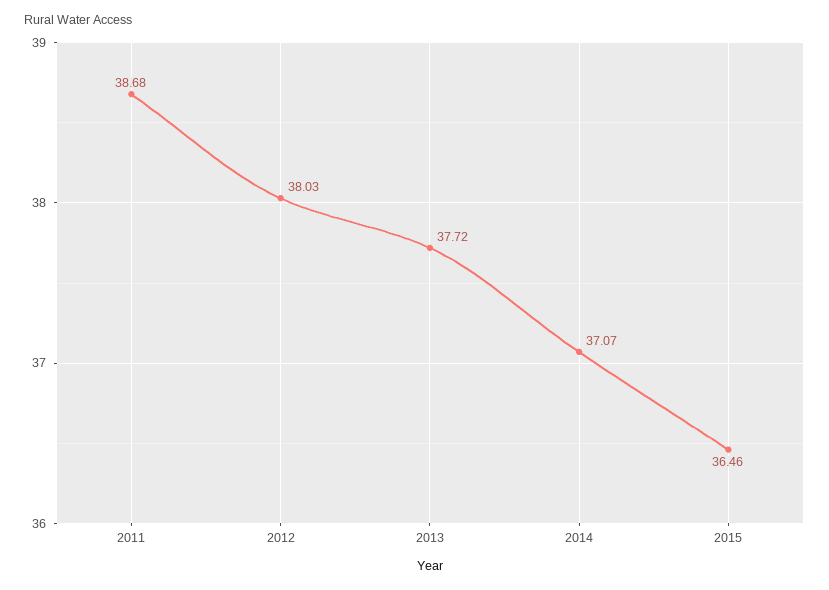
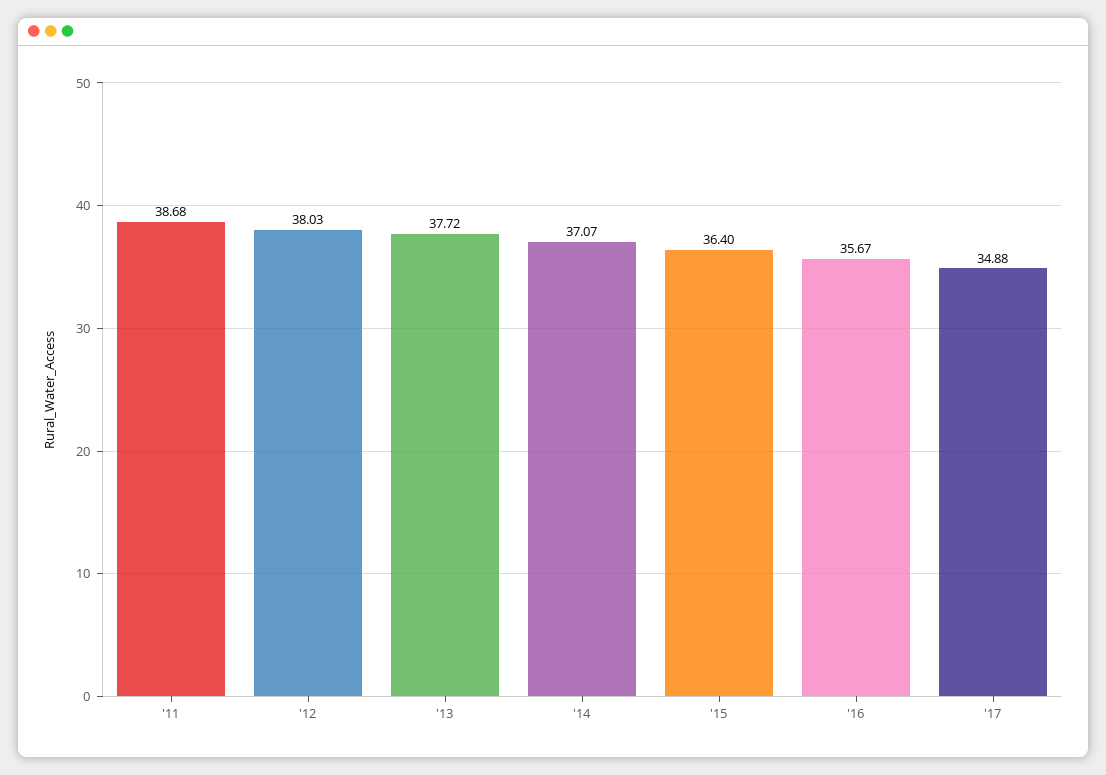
2015: 36.46 -> 36.4
'16: none -> 35.67
'17: none -> 34.88

